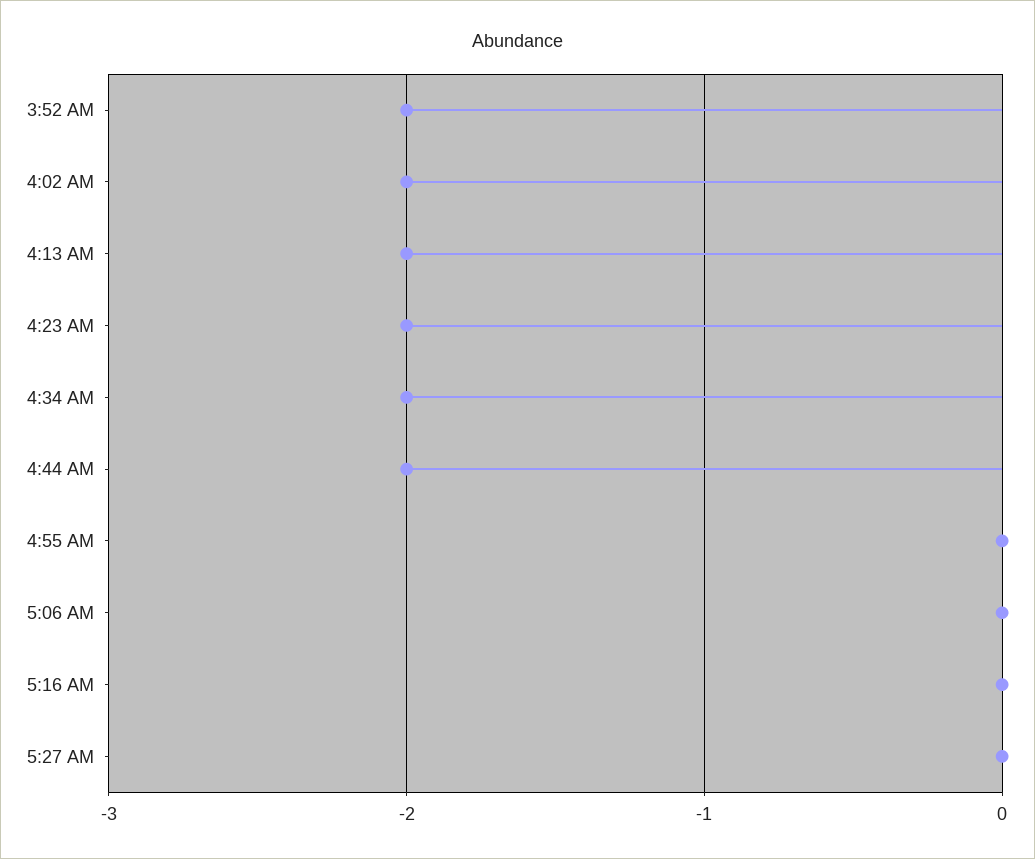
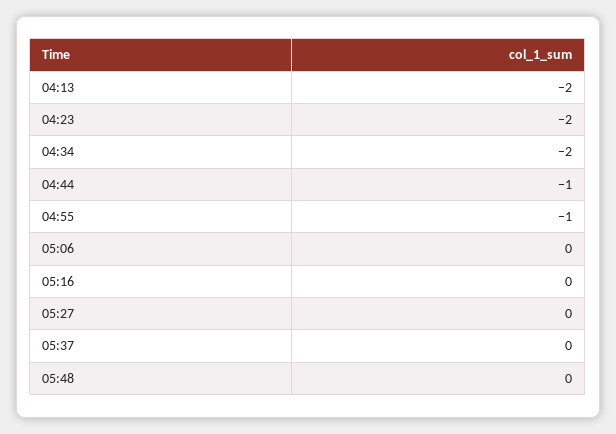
3:52 AM: -2 -> none
4:02 AM: -2 -> none
4:44 AM: -2 -> -1
4:55 AM: 0 -> -1
05:37: none -> 0
05:48: none -> 0

